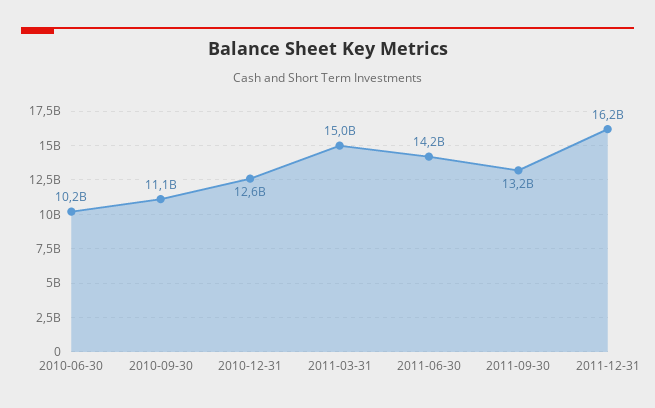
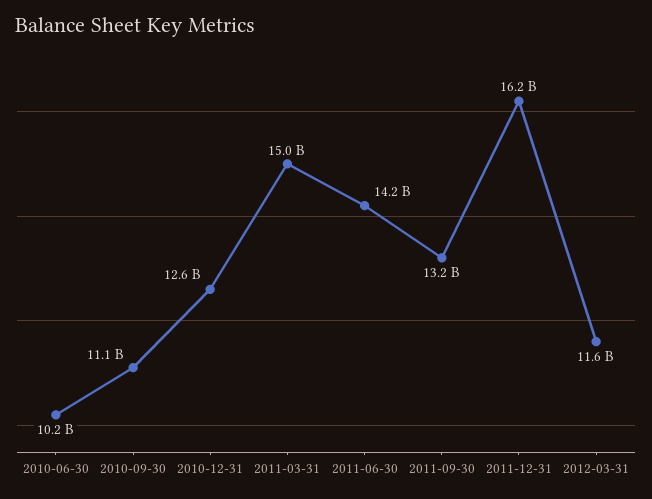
2012-03-31: none -> 11600000000

